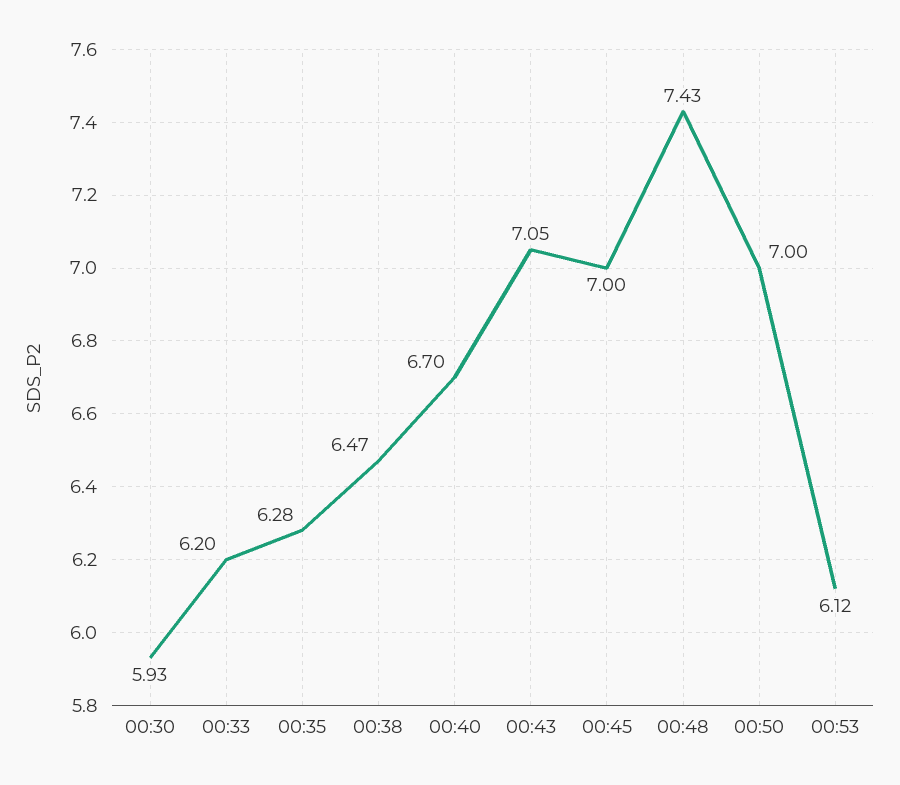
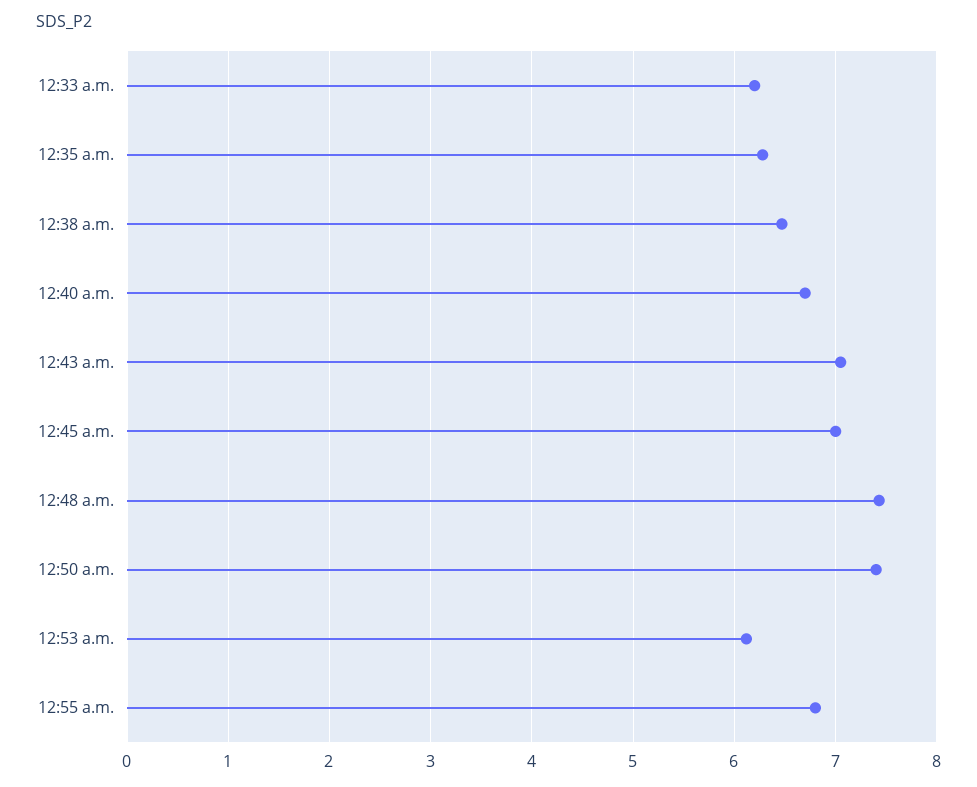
00:30: 5.93 -> none
00:50: 7 -> 7.4
12:55 a.m.: none -> 6.8

